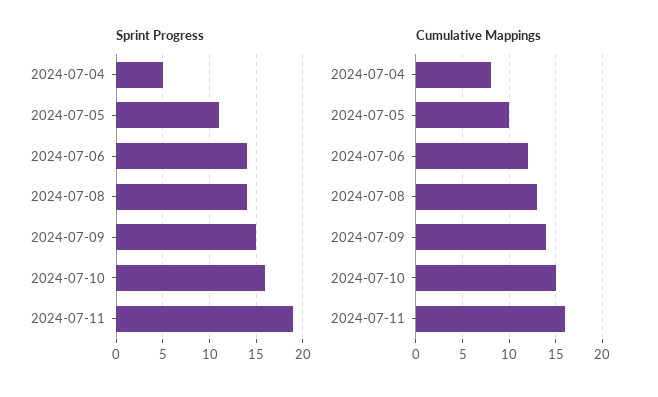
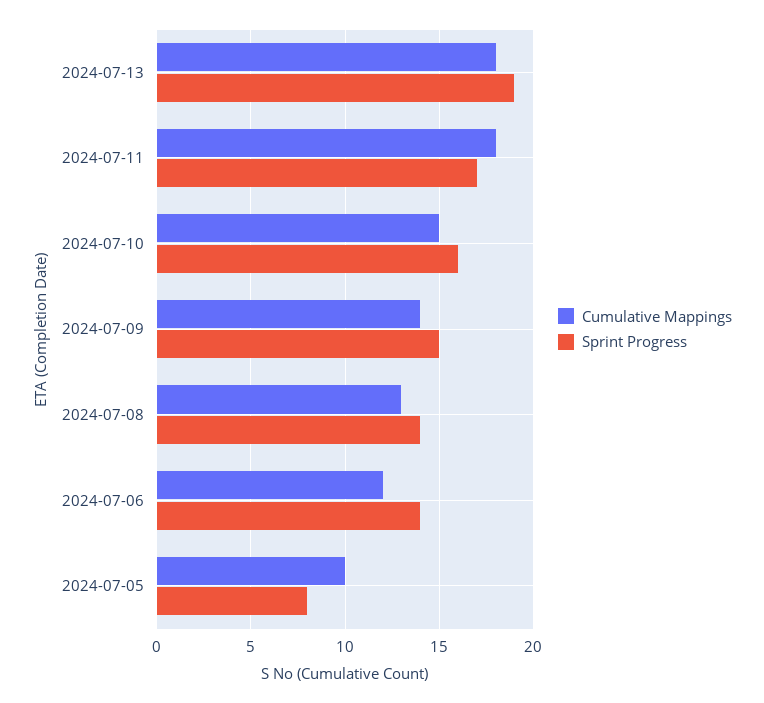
Sprint Progress, 2024-07-04: 5 -> none
Sprint Progress, 2024-07-05: 11 -> 8
Sprint Progress, 2024-07-11: 19 -> 17
Cumulative Mappings, 2024-07-04: 8 -> none
Cumulative Mappings, 2024-07-11: 16 -> 18
Cumulative Mappings, 2024-07-13: none -> 18
Sprint Progress, 2024-07-13: none -> 19

